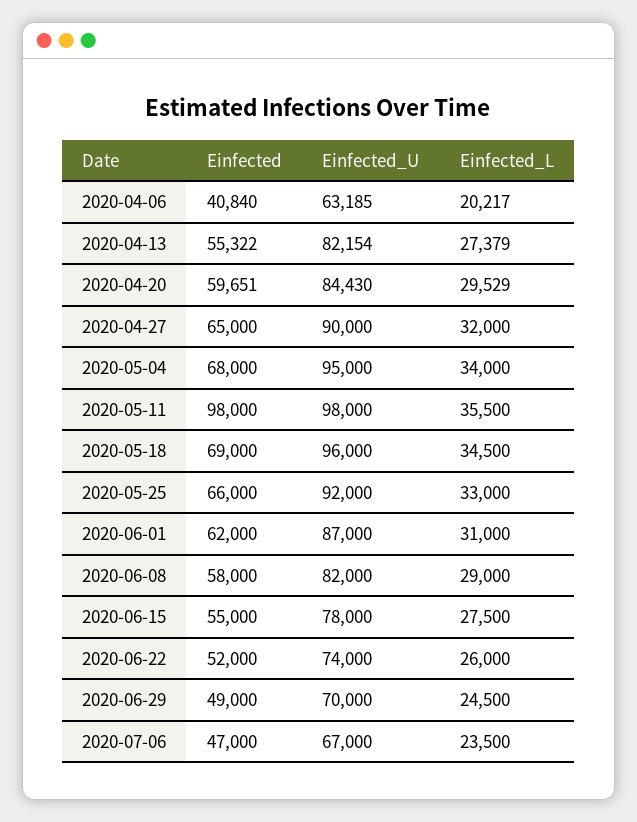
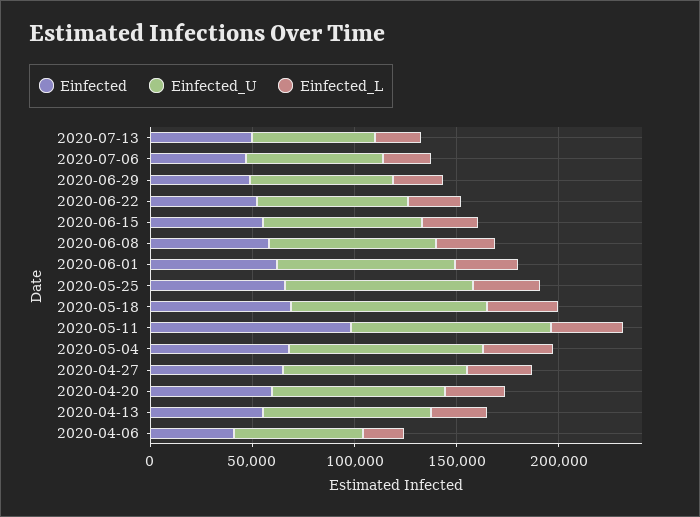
Einfected, 2020-07-13: none -> 50000
Einfected_U, 2020-07-13: none -> 60000
Einfected_L, 2020-07-13: none -> 20000

